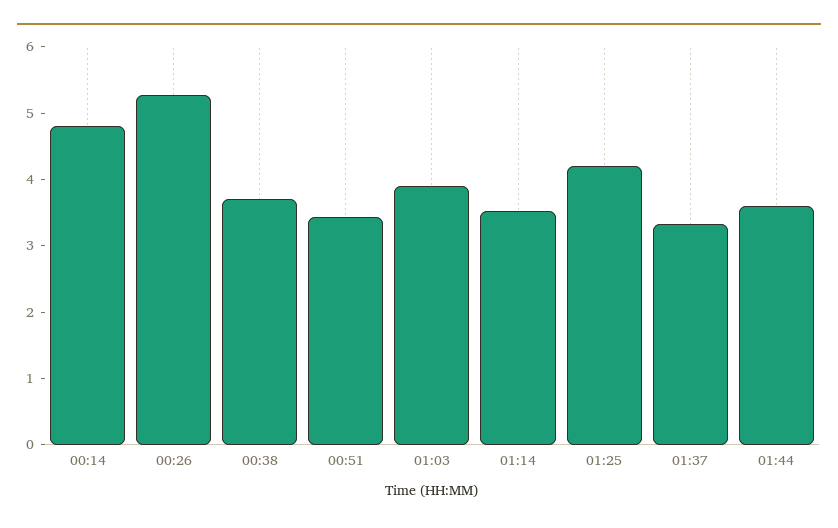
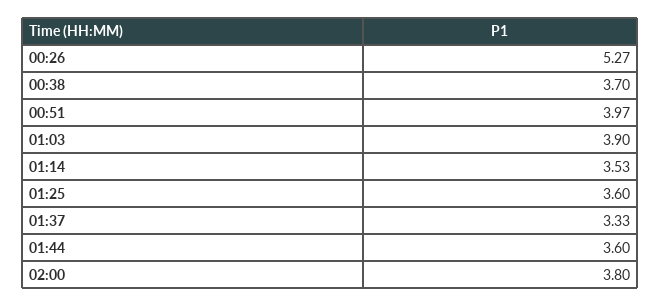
00:14: 4.8 -> none
00:51: 3.4 -> 3.97
01:25: 4.2 -> 3.6
02:00: none -> 3.8

